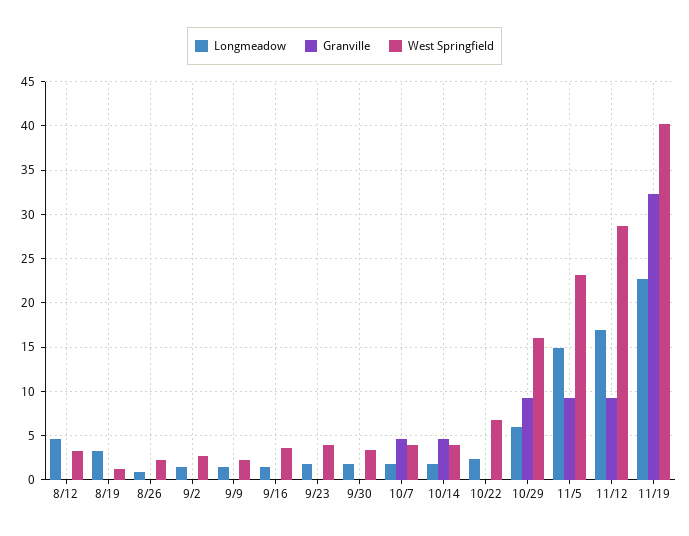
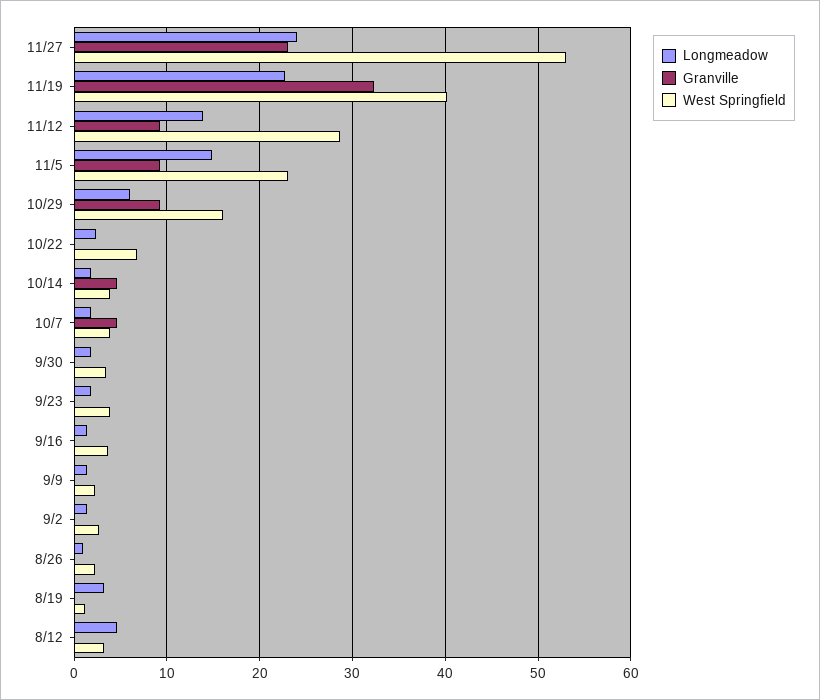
Longmeadow, 11/12: 17 -> 14
Longmeadow, 11/27: none -> 24
Granville, 11/27: none -> 23
West Springfield, 11/27: none -> 53

